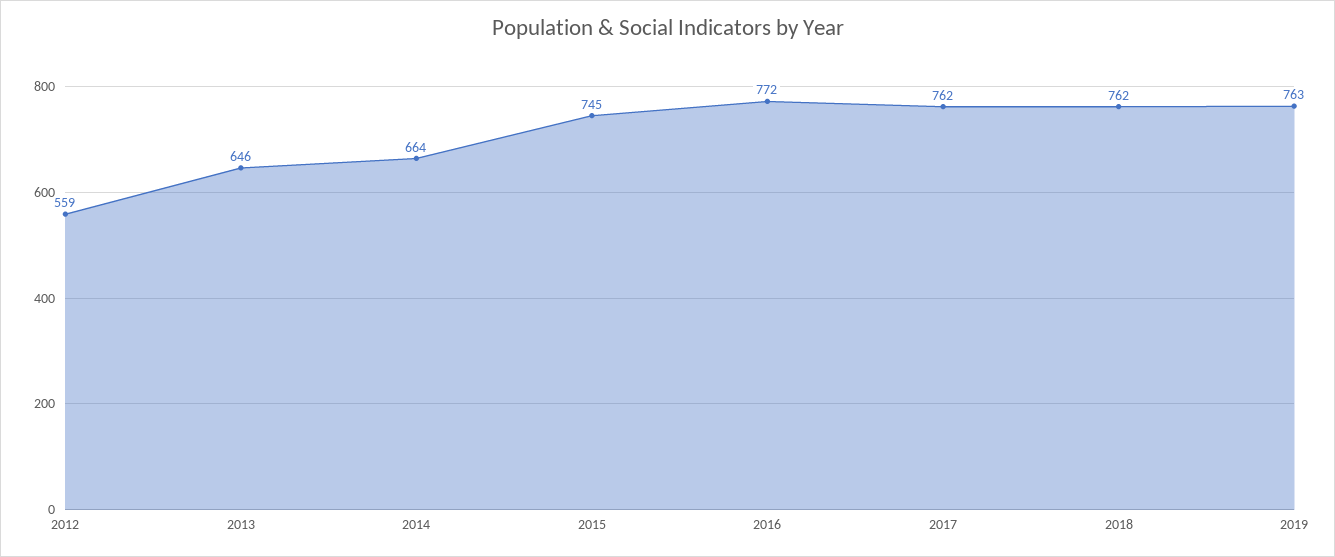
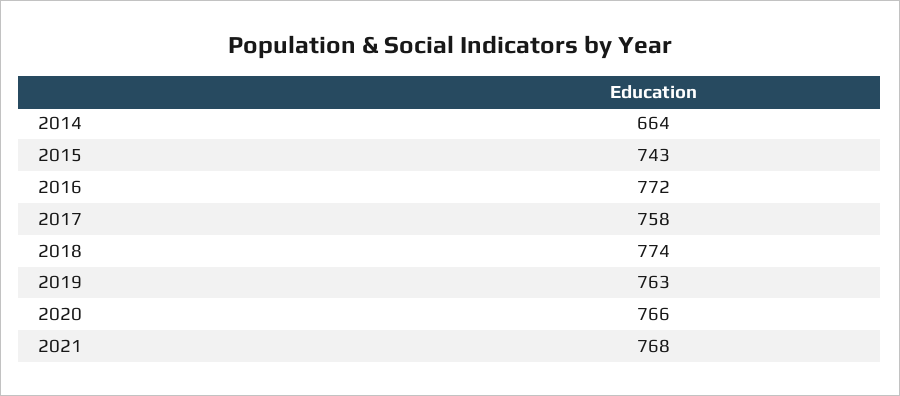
2012: 559 -> none
2013: 646 -> none
2015: 745 -> 743
2017: 762 -> 758
2018: 762 -> 774
2020: none -> 766
2021: none -> 768

